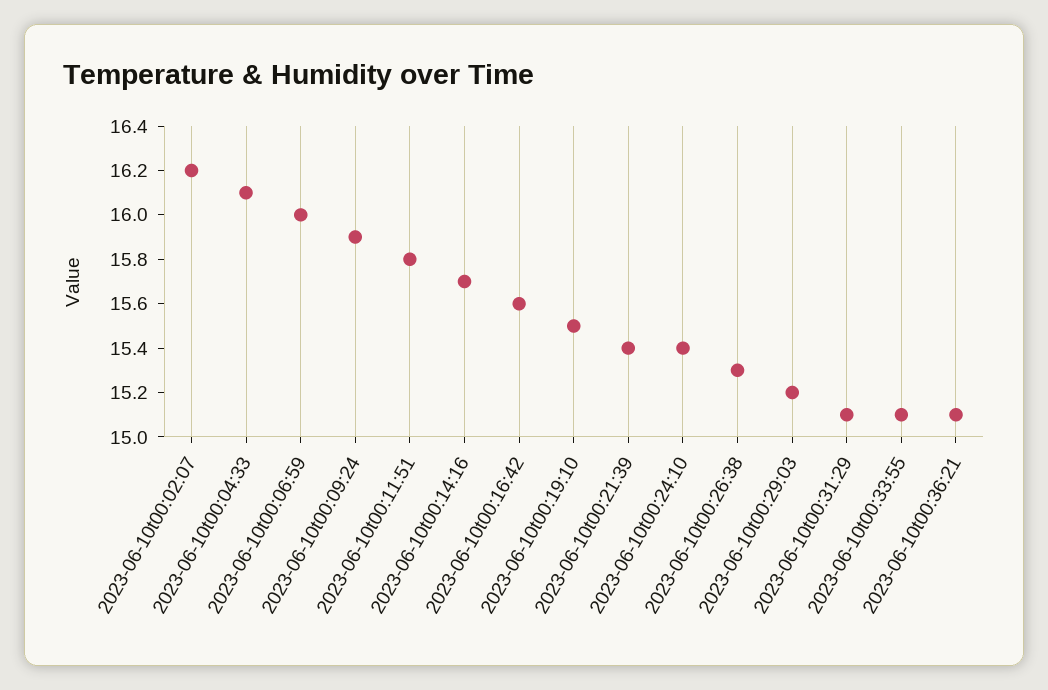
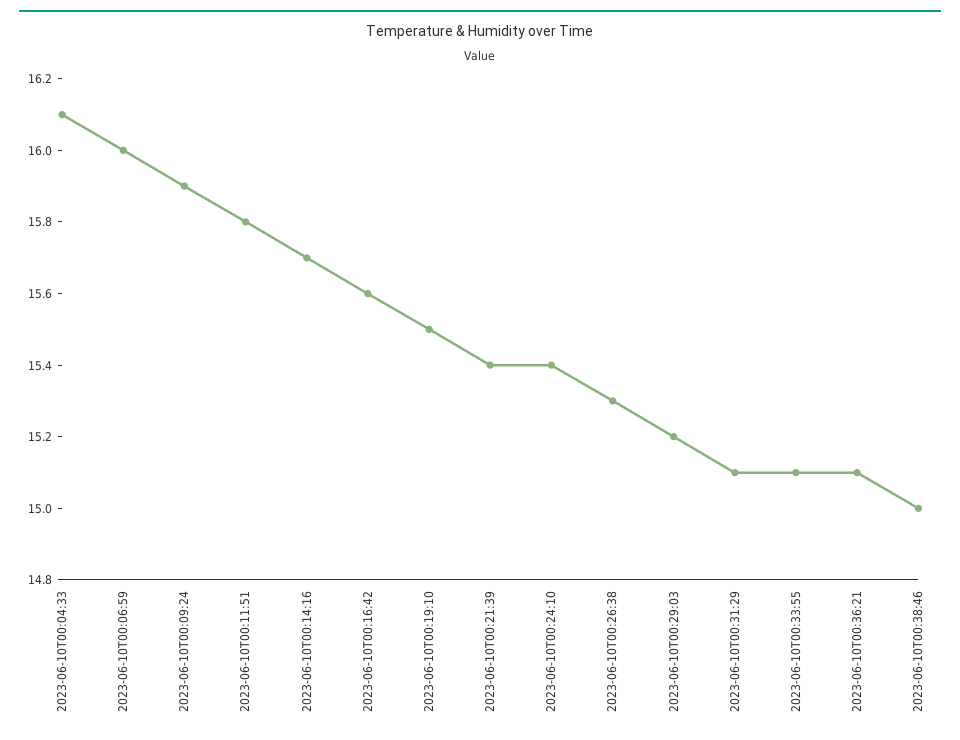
2023-06-10t00:02:07: 16.2 -> none
2023-06-10T00:38:46: none -> 15

